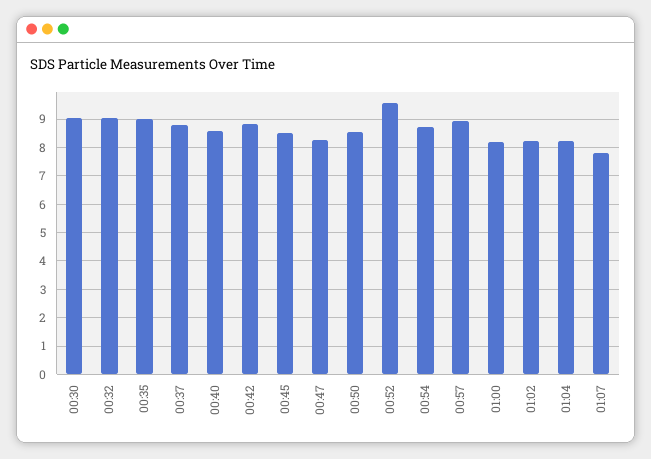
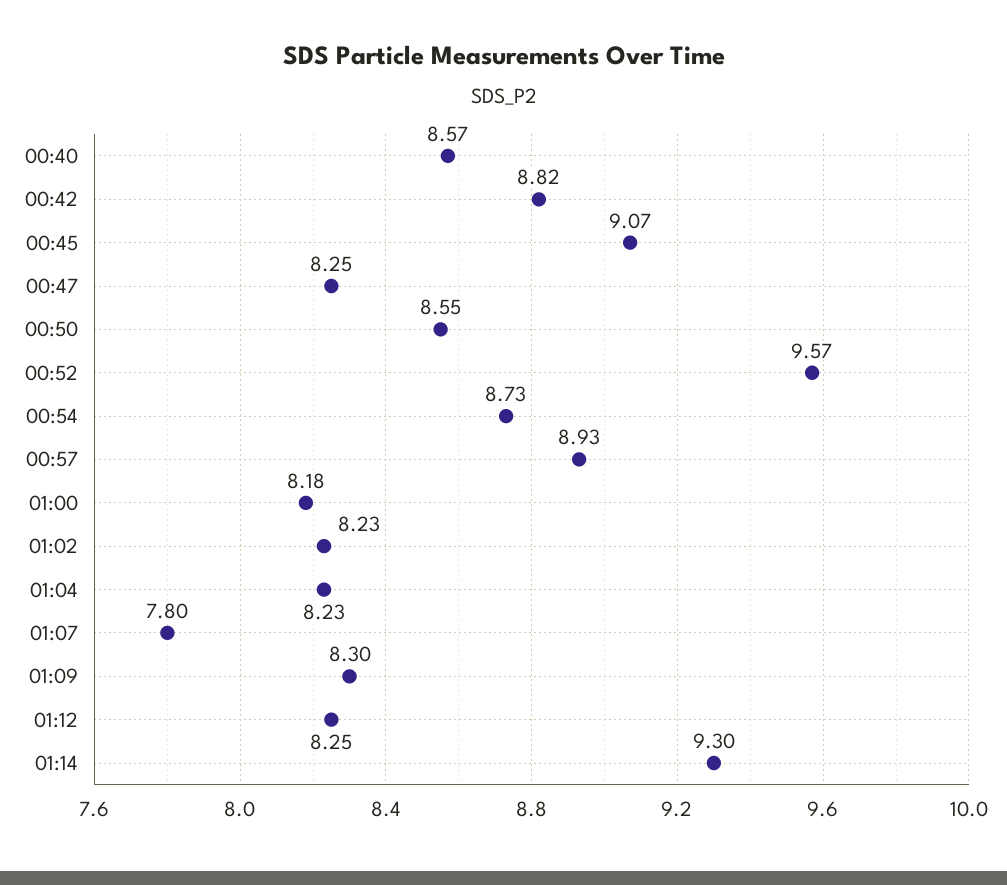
00:30: 9 -> none
00:32: 9 -> none
00:35: 9 -> none
00:37: 8.75 -> none
00:45: 8.5 -> 9.07
01:09: none -> 8.3
01:12: none -> 8.25
01:14: none -> 9.3

